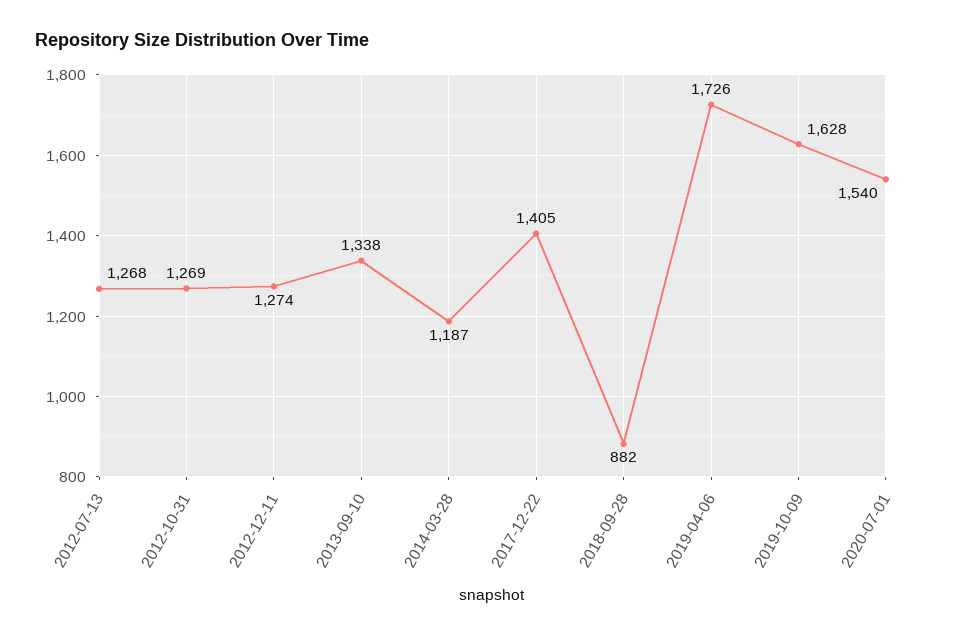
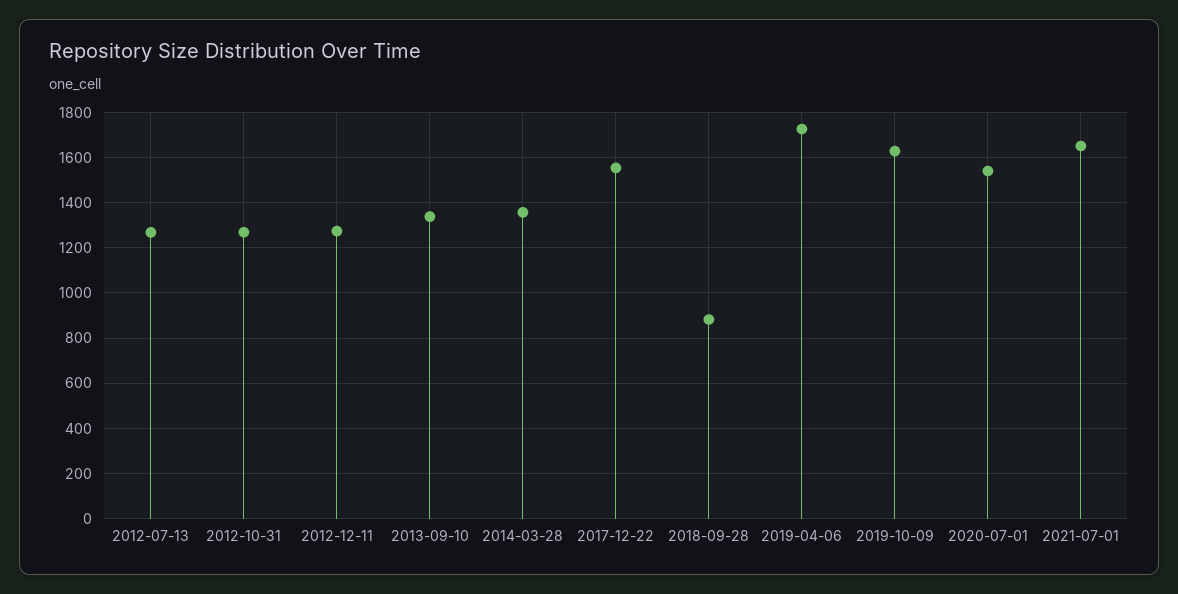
2014-03-28: 1187 -> 1350
2017-12-22: 1405 -> 1550
2021-07-01: none -> 1650

